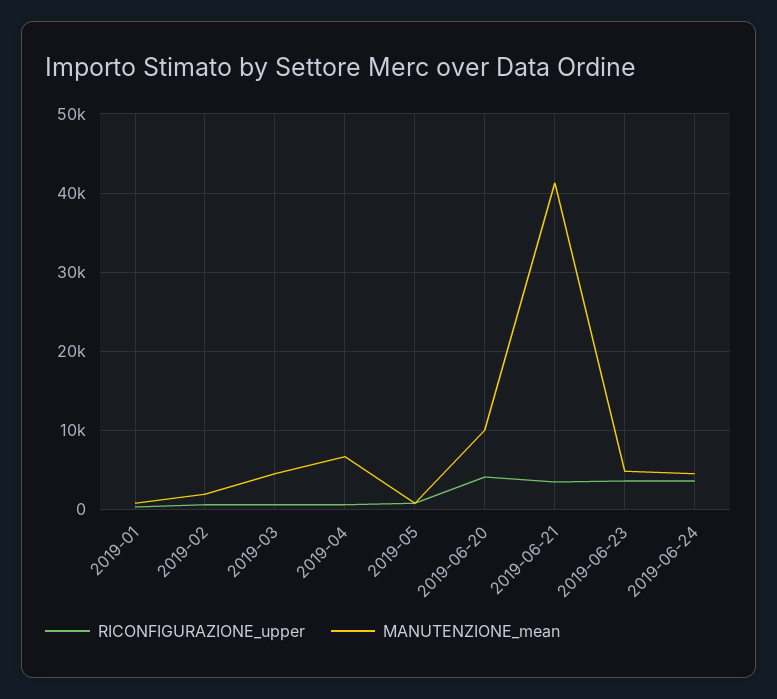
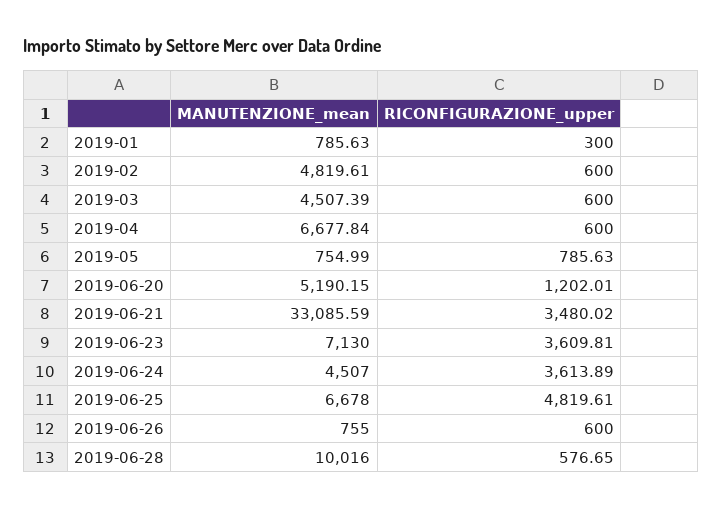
MANUTENZIONE_mean, 2019-02: 2000 -> 4819.61
RICONFIGURAZIONE_upper, 2019-06-20: 4000 -> 1202.01
MANUTENZIONE_mean, 2019-06-20: 10000 -> 5190.15
MANUTENZIONE_mean, 2019-06-21: 41000 -> 33085.59
MANUTENZIONE_mean, 2019-06-23: 5000 -> 7130
MANUTENZIONE_mean, 2019-06-25: none -> 6678
RICONFIGURAZIONE_upper, 2019-06-25: none -> 4819.61
MANUTENZIONE_mean, 2019-06-26: none -> 755
RICONFIGURAZIONE_upper, 2019-06-26: none -> 600
MANUTENZIONE_mean, 2019-06-28: none -> 10016
RICONFIGURAZIONE_upper, 2019-06-28: none -> 576.65

